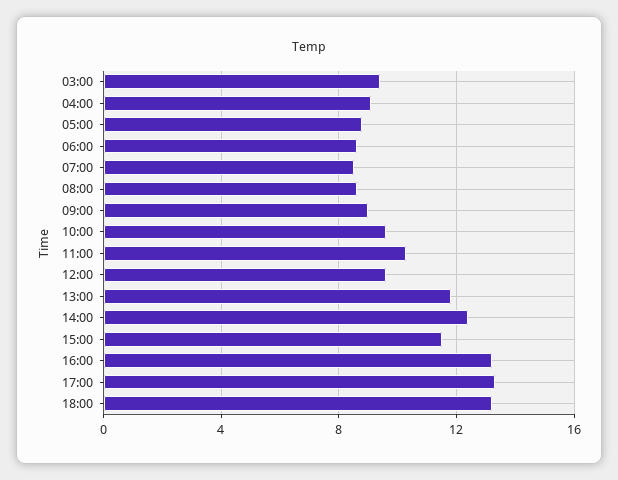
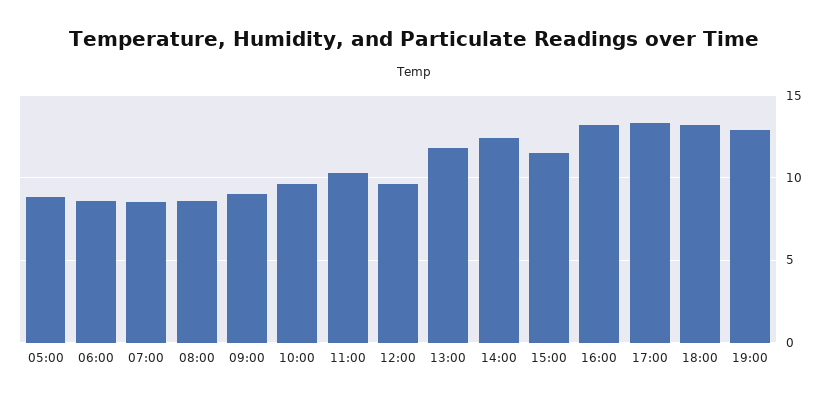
03:00: 9.5 -> none
04:00: 9 -> none
19:00: none -> 13

